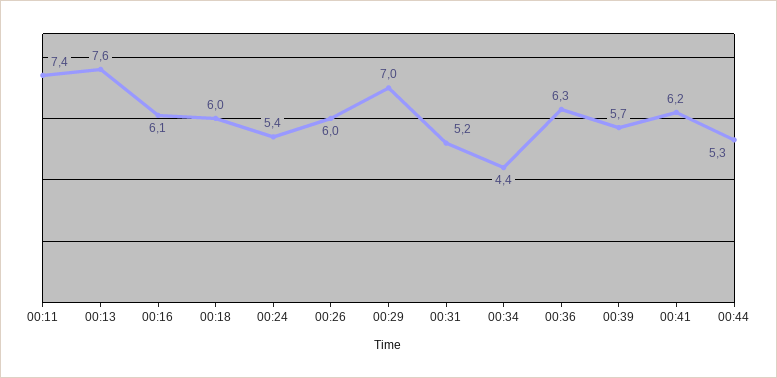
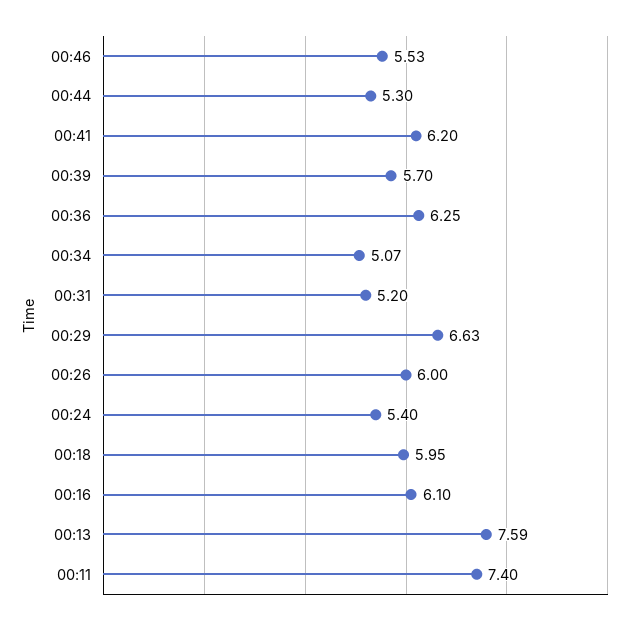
00:29: 7 -> 6.63
00:34: 4.4 -> 5.07
00:46: none -> 5.53

